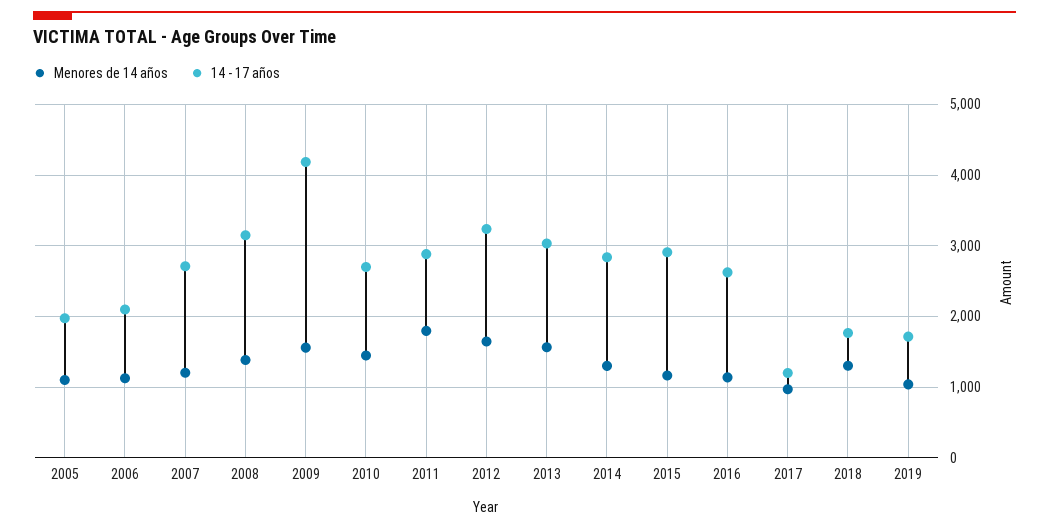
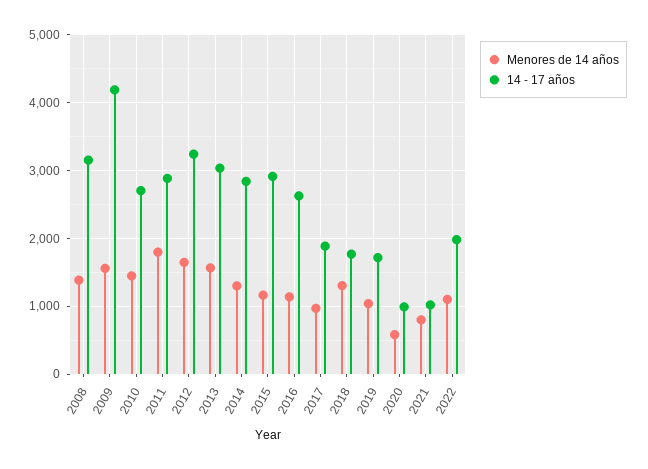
Menores de 14 años, 2005: 1100 -> none
14 - 17 años, 2005: 2000 -> none
Menores de 14 años, 2006: 1100 -> none
14 - 17 años, 2006: 2100 -> none
Menores de 14 años, 2007: 1200 -> none
14 - 17 años, 2007: 2700 -> none
14 - 17 años, 2017: 1200 -> 1900
Menores de 14 años, 2020: none -> 600
14 - 17 años, 2020: none -> 1000
Menores de 14 años, 2021: none -> 800
14 - 17 años, 2021: none -> 1000
Menores de 14 años, 2022: none -> 1100
14 - 17 años, 2022: none -> 2000

